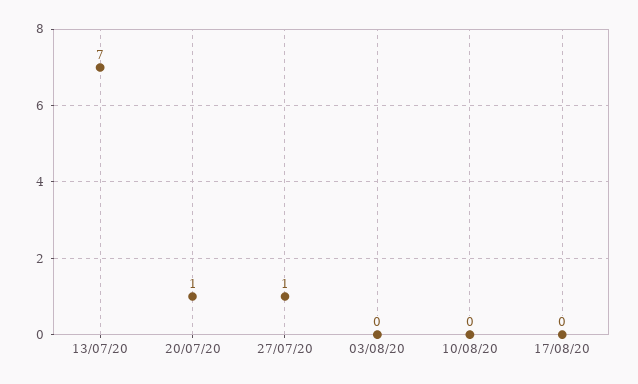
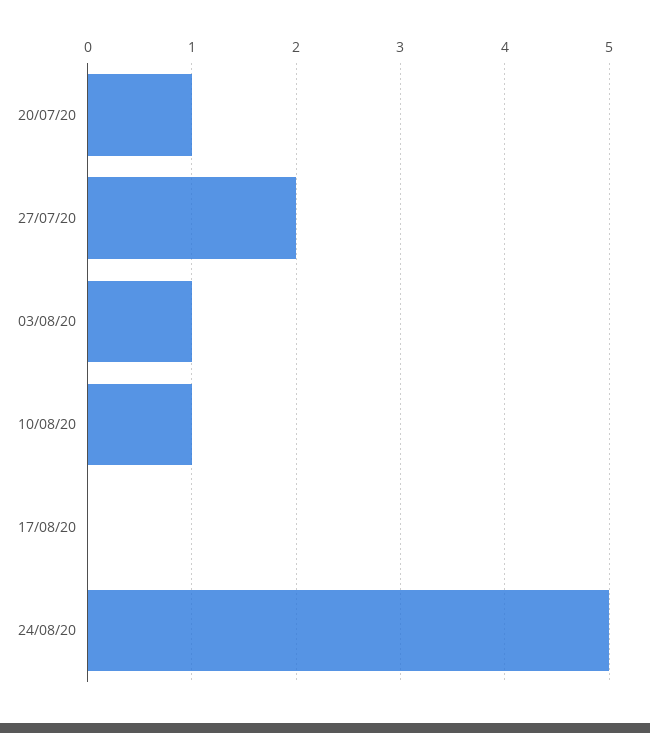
13/07/20: 7 -> none
27/07/20: 1 -> 2
03/08/20: 0 -> 1
10/08/20: 0 -> 1
24/08/20: none -> 5

